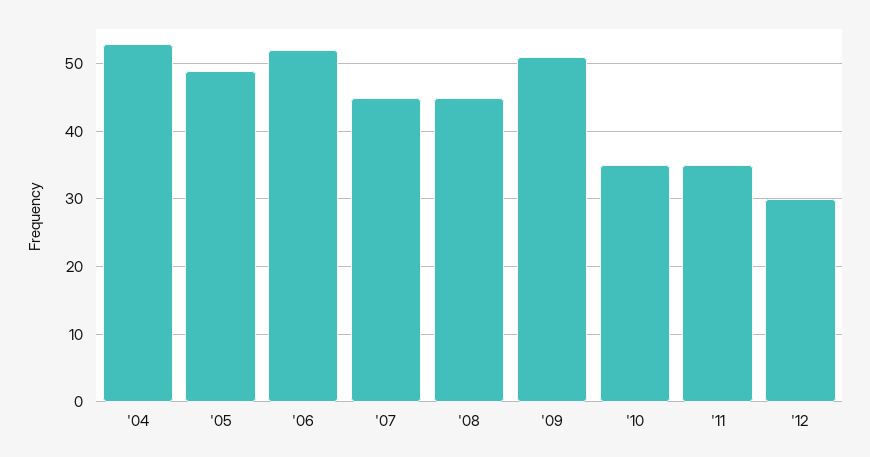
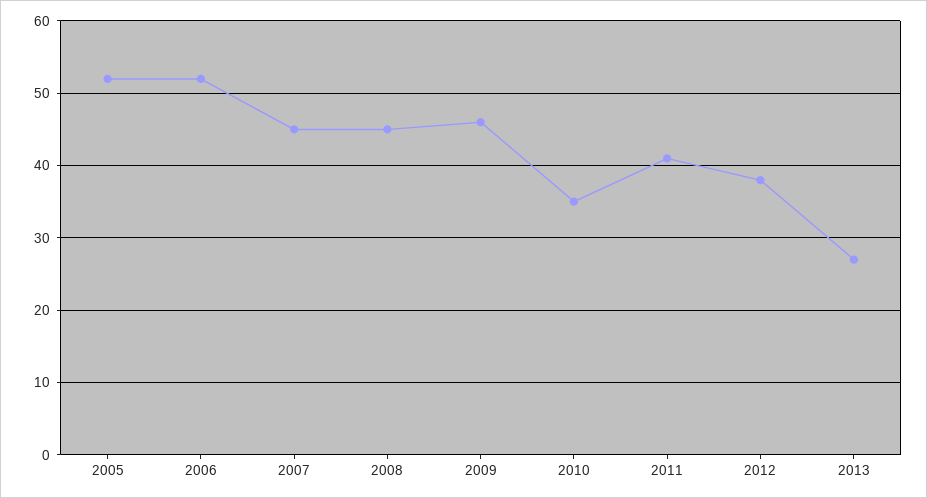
'04: 53 -> none
'05: 49 -> 52
'09: 51 -> 46
'11: 35 -> 41
'12: 30 -> 38
2013: none -> 27

